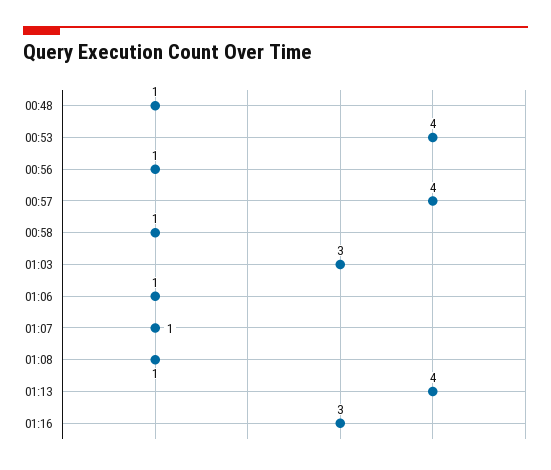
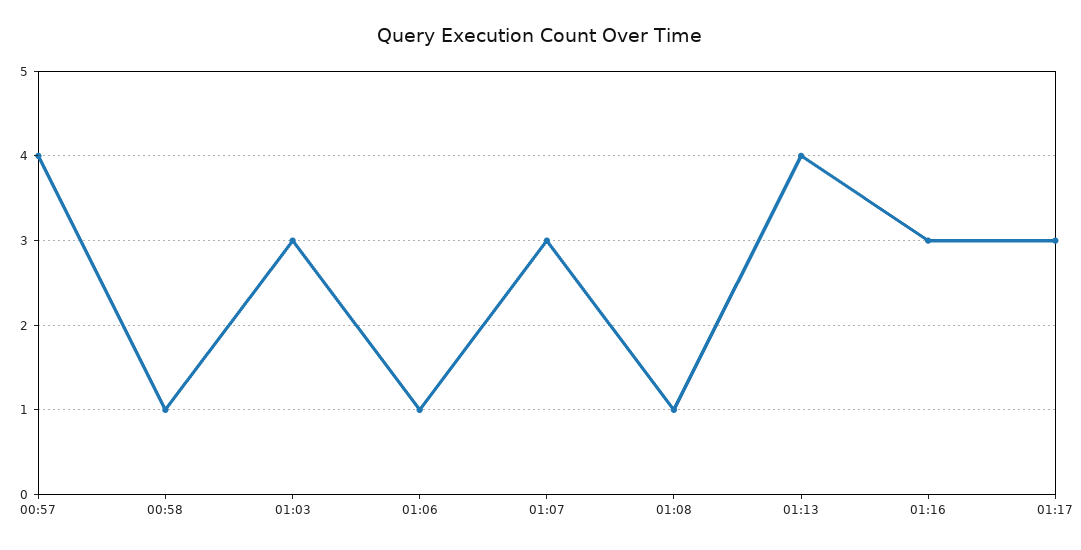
00:48: 1 -> none
00:53: 4 -> none
00:56: 1 -> none
01:07: 1 -> 3
01:17: none -> 3

